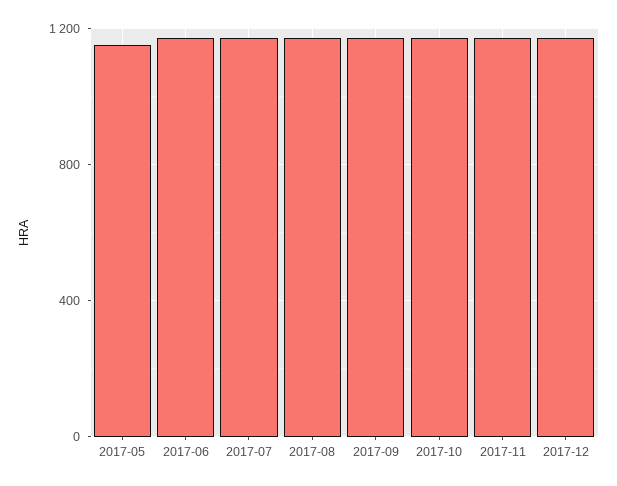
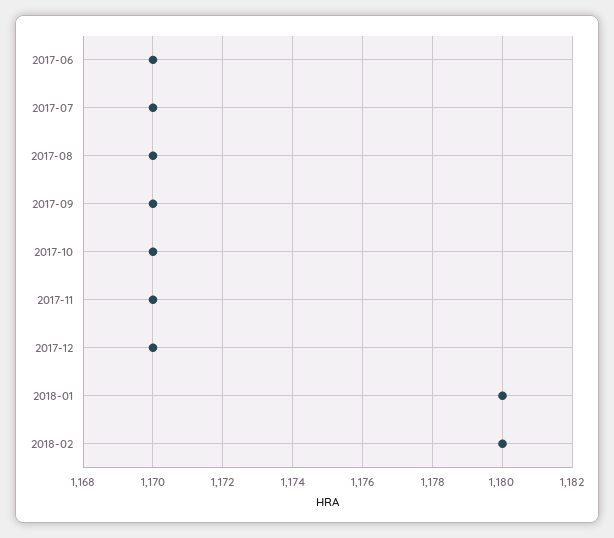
2017-05: 1150 -> none
2018-01: none -> 1180
2018-02: none -> 1180

